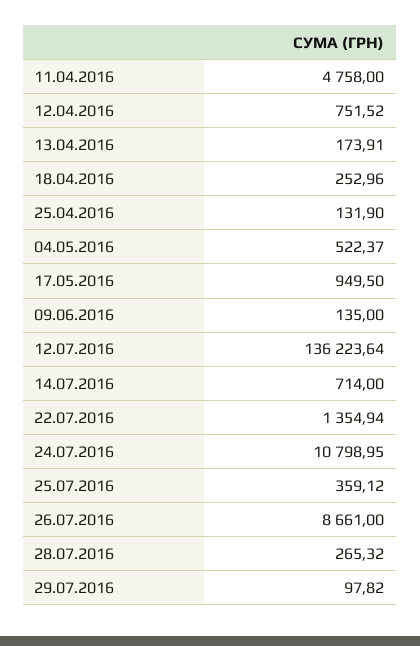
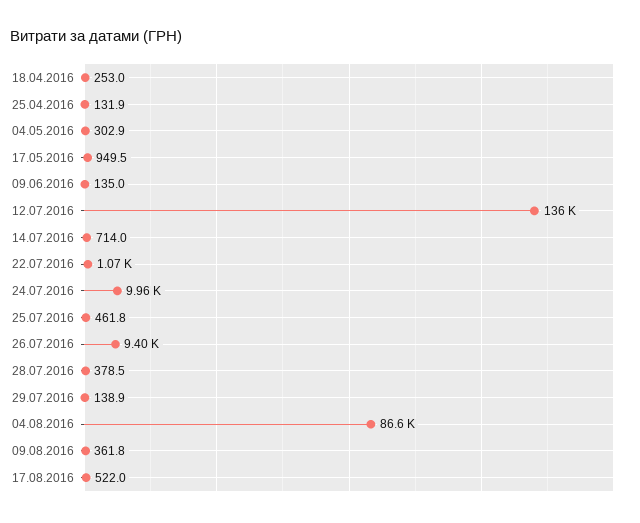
11.04.2016: 4758 -> none
12.04.2016: 751.52 -> none
13.04.2016: 173.91 -> none
04.05.2016: 522.37 -> 302.9
22.07.2016: 1354.94 -> 1070
24.07.2016: 10798.95 -> 9960
25.07.2016: 359.12 -> 461.8
26.07.2016: 8661 -> 9400
28.07.2016: 265.32 -> 378.5
29.07.2016: 97.82 -> 138.9
04.08.2016: none -> 86600
09.08.2016: none -> 361.8
17.08.2016: none -> 522

